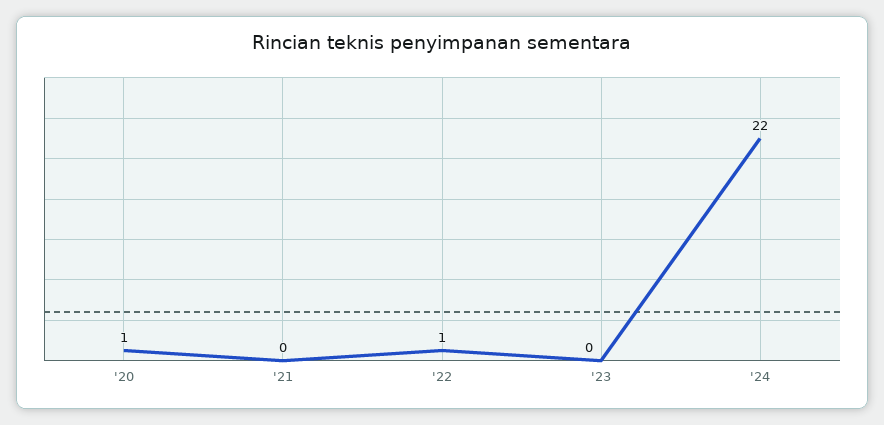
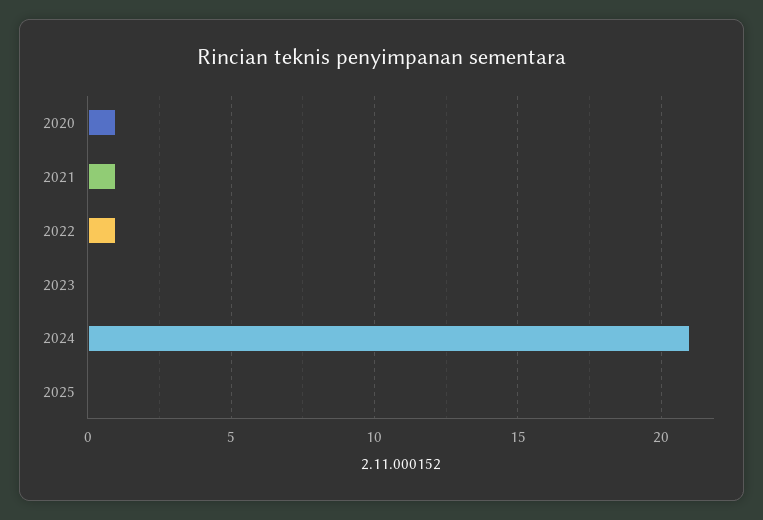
'21: 0 -> 1
'24: 22 -> 21
2025: none -> 0

